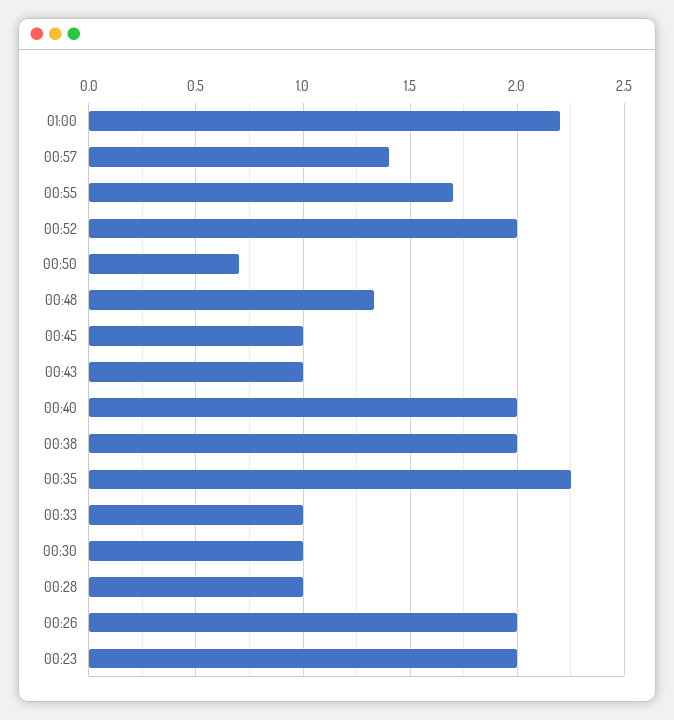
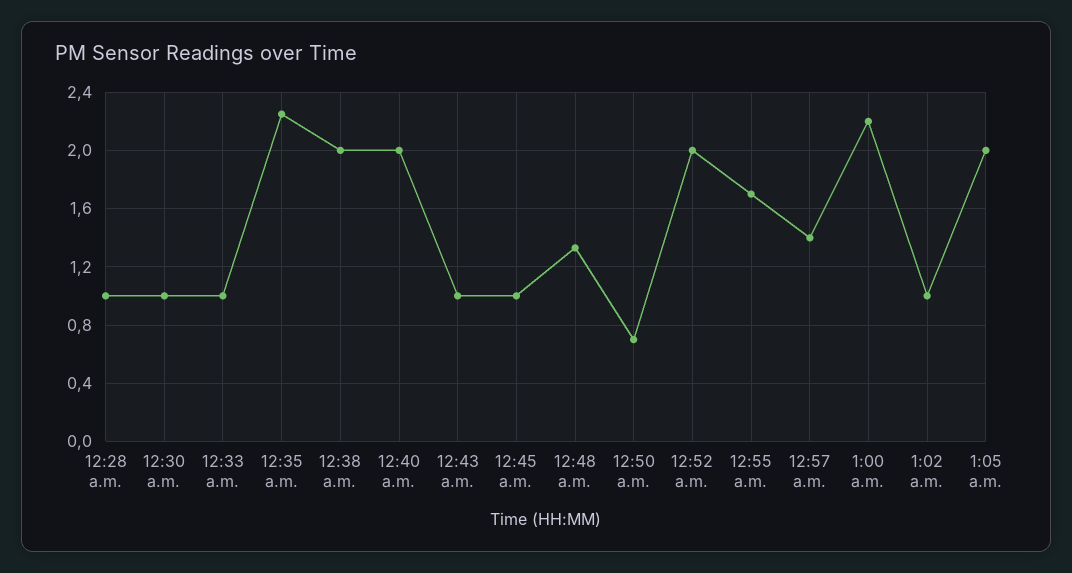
00:26: 2 -> none
00:23: 2 -> none
1:02 a.m.: none -> 1
1:05 a.m.: none -> 2

